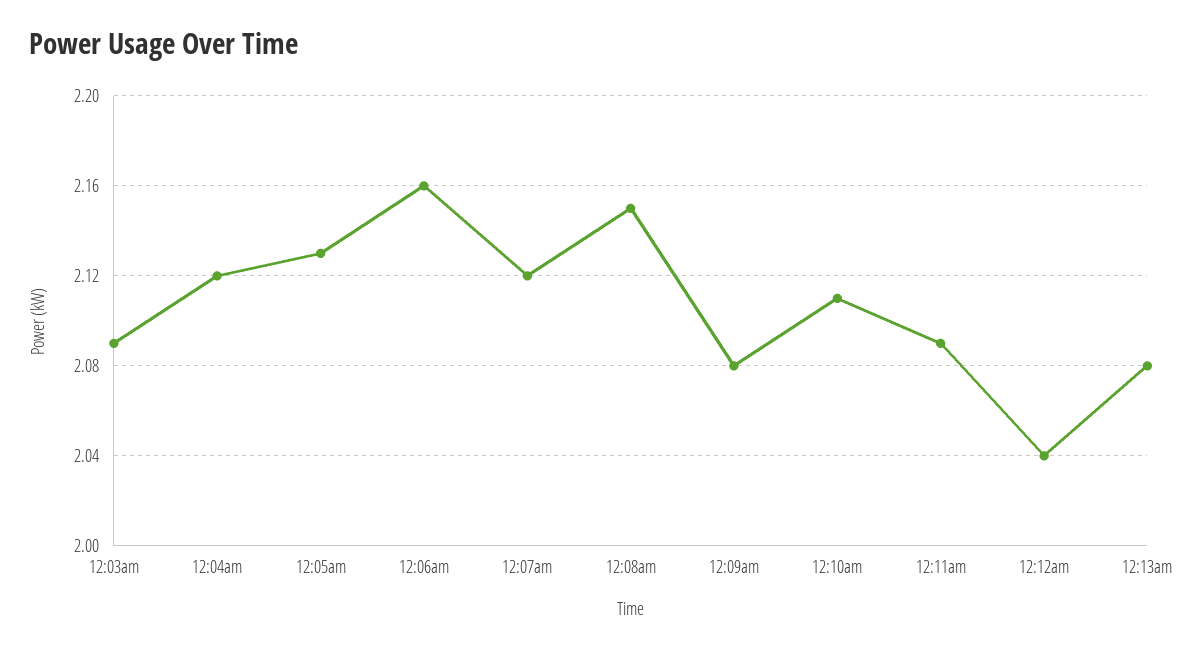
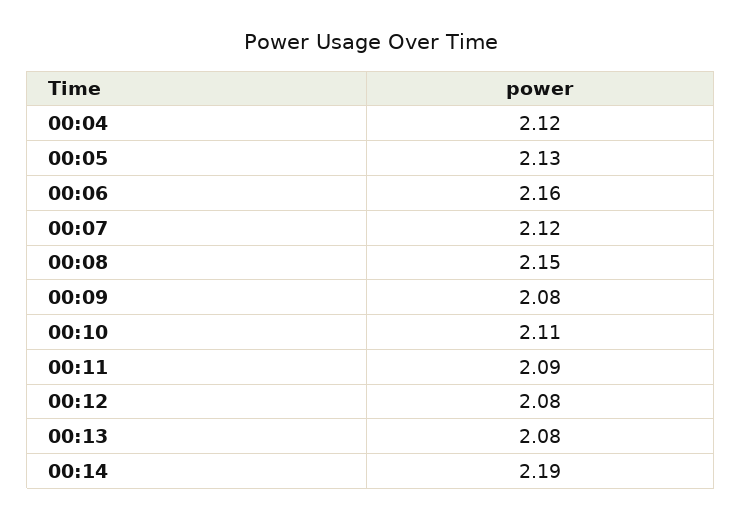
12:03am: 2.09 -> none
12:12am: 2.04 -> 2.08
00:14: none -> 2.19

